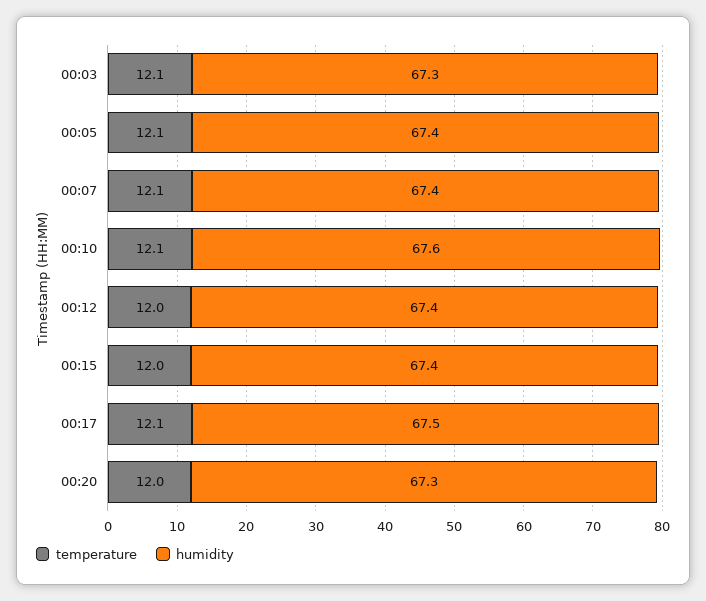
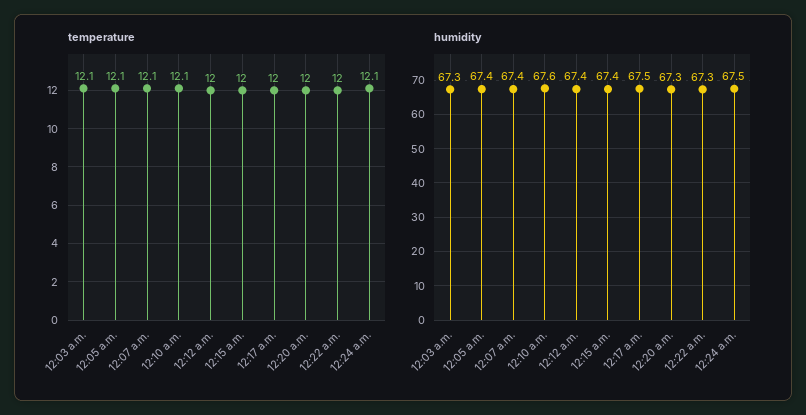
temperature, 00:17: 12.1 -> 12
temperature, 12:22 a.m.: none -> 12
temperature, 12:24 a.m.: none -> 12.1
humidity, 12:22 a.m.: none -> 67.3
humidity, 12:24 a.m.: none -> 67.5

